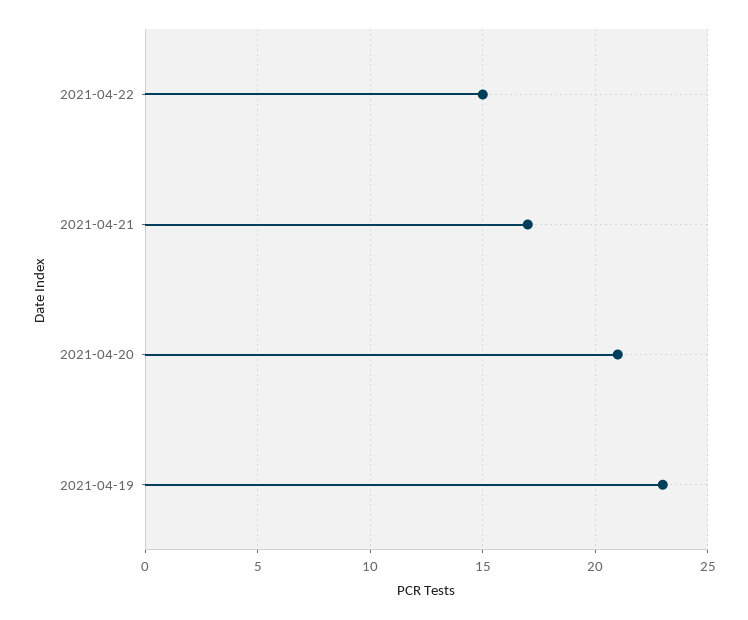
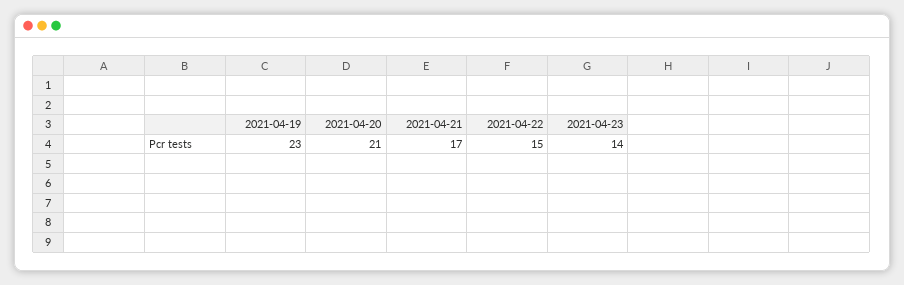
2021-04-23: none -> 14

